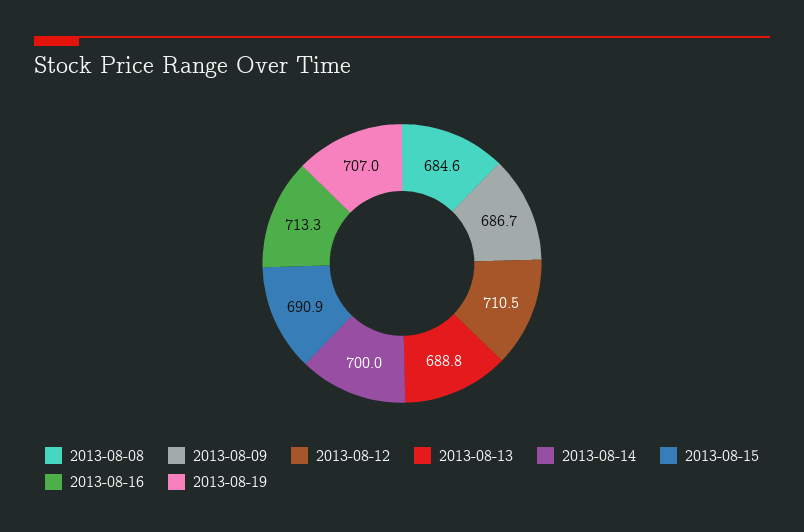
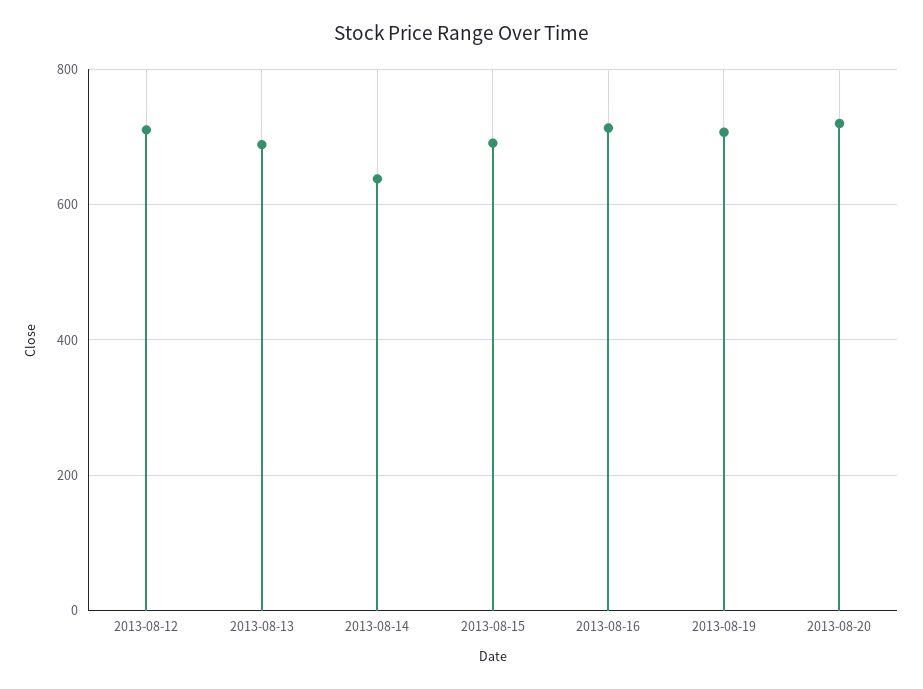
2013-08-08: 684.6 -> none
2013-08-09: 686.7 -> none
2013-08-14: 700 -> 640
2013-08-20: none -> 720

